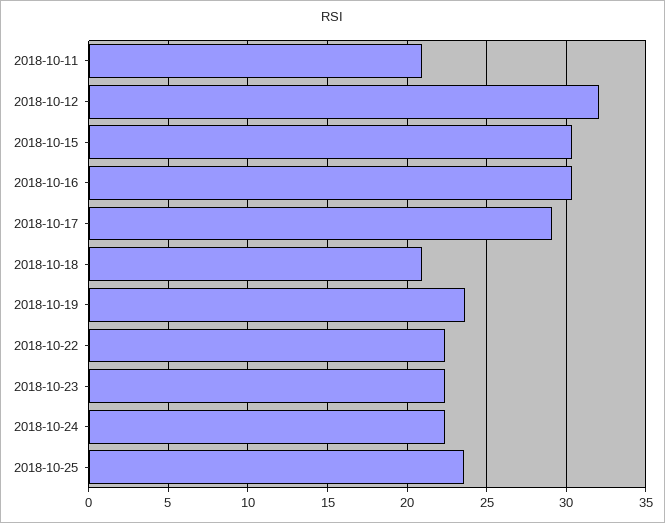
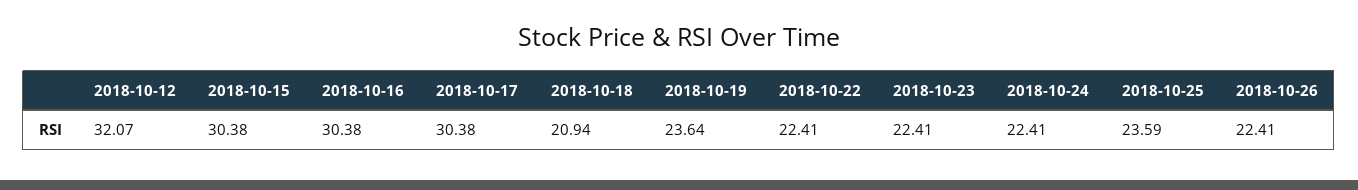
2018-10-11: 21 -> none
2018-10-17: 29 -> 30.38
2018-10-26: none -> 22.41

